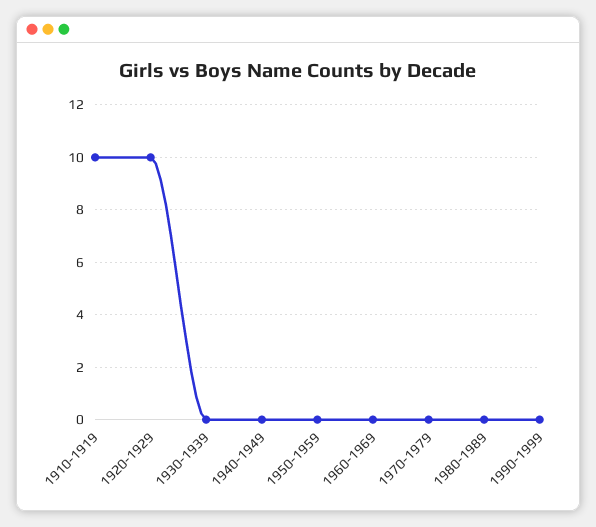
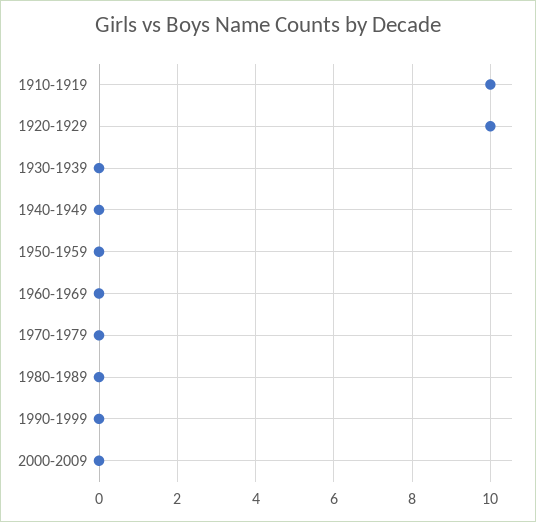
2000-2009: none -> 0

